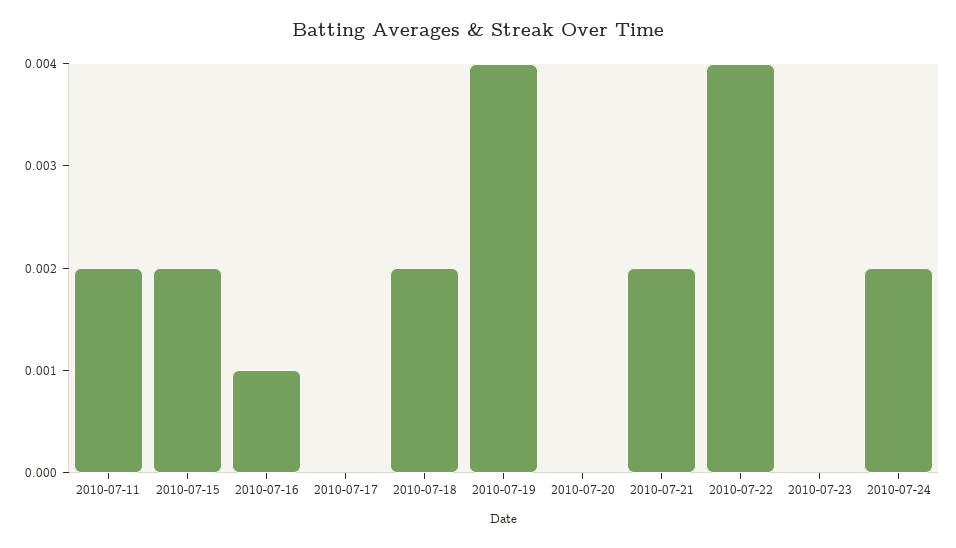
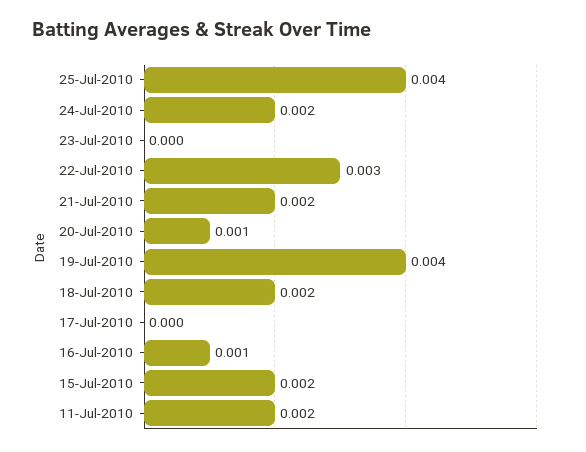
2010-07-20: 0 -> 0.001
2010-07-22: 0.004 -> 0.003
25-Jul-2010: none -> 0.004

